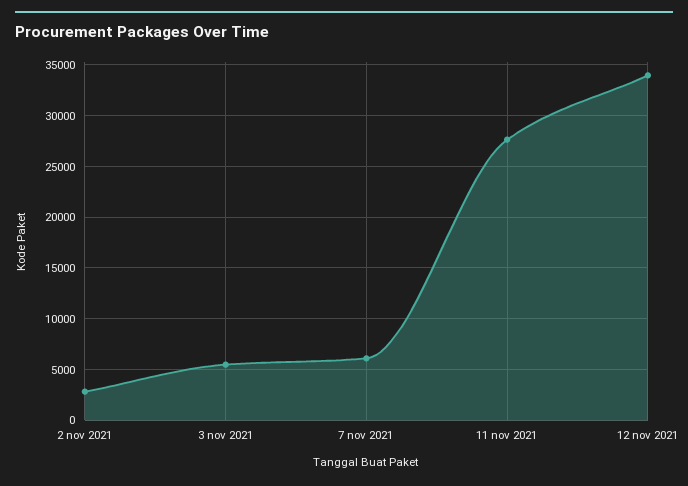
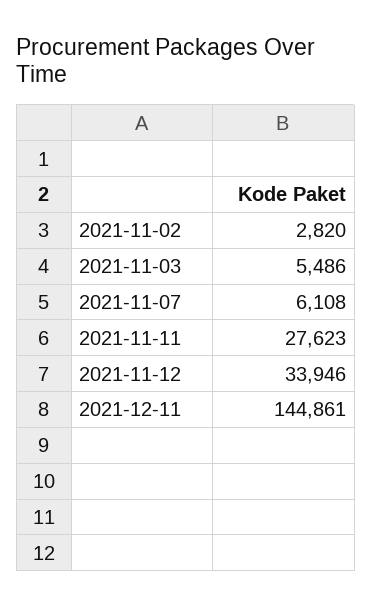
2021-12-11: none -> 144861

